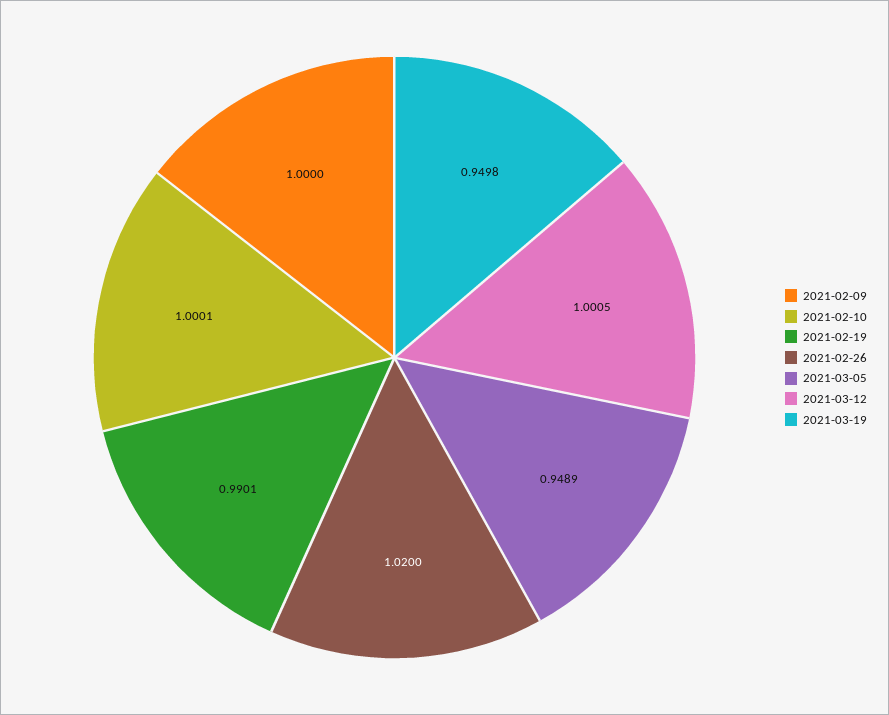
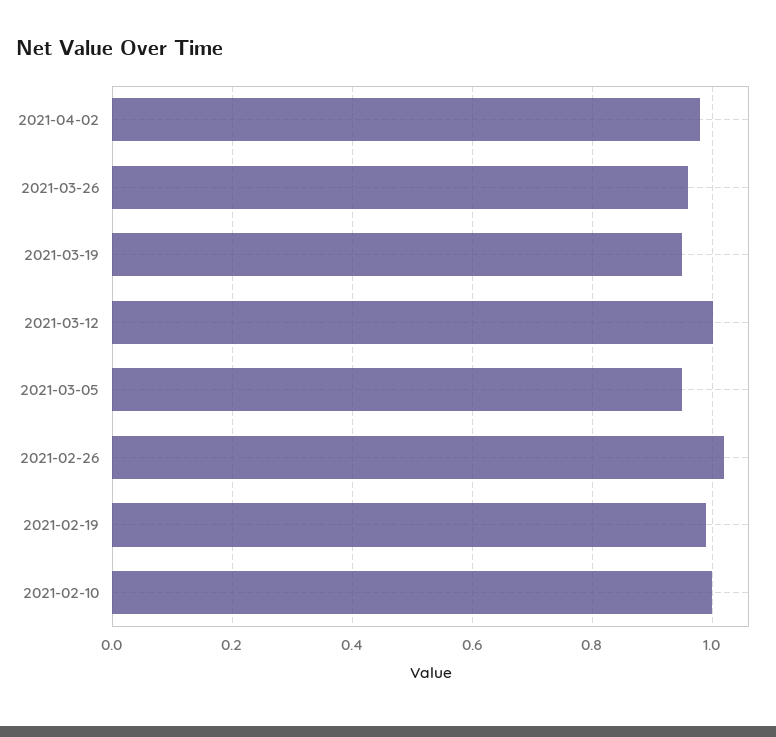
2021-02-09: 1 -> none
2021-04-02: none -> 0.98
2021-03-26: none -> 0.96

